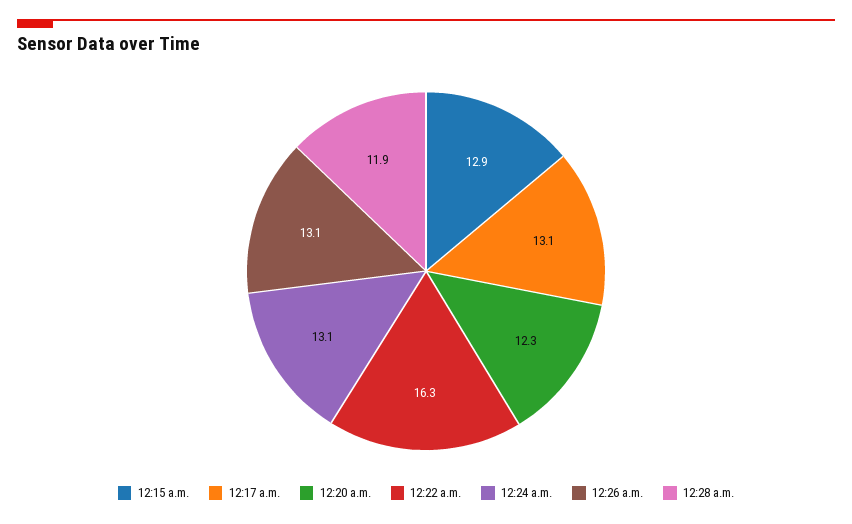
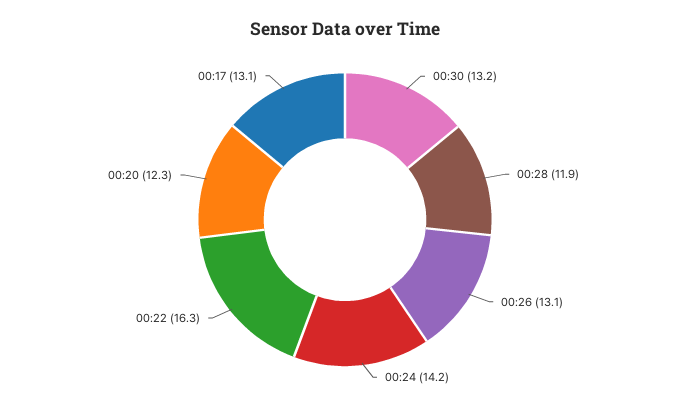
12:15 a.m.: 12.9 -> none
12:24 a.m.: 13.1 -> 14.2
00:30: none -> 13.2

